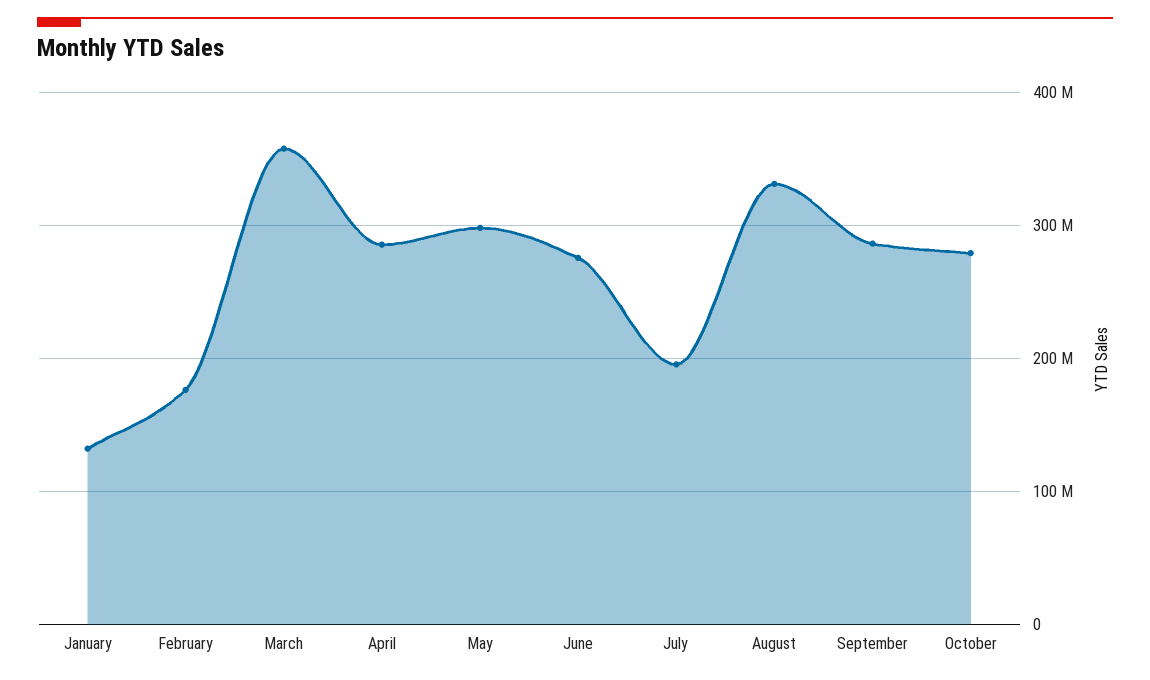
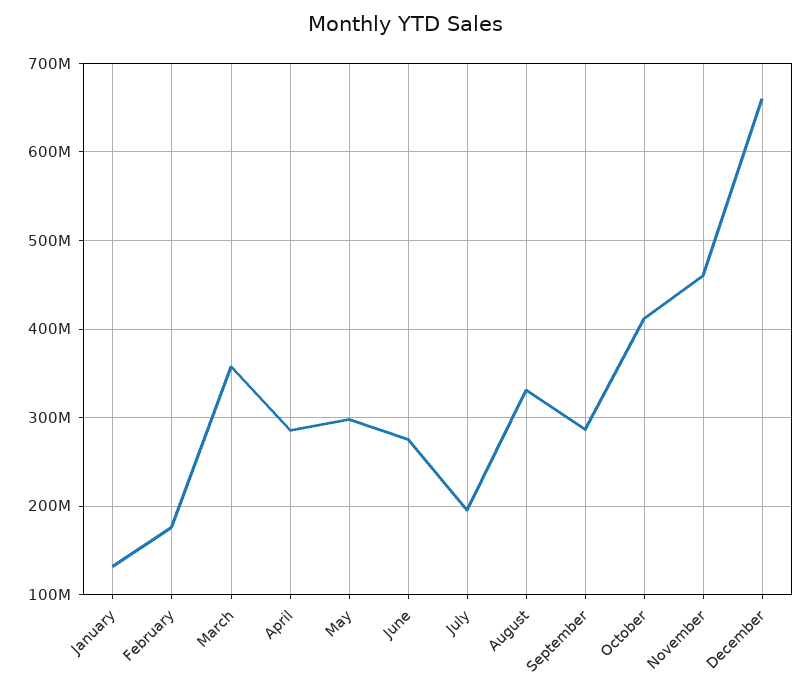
October: 280000000 -> 410000000
November: none -> 460000000
December: none -> 660000000

